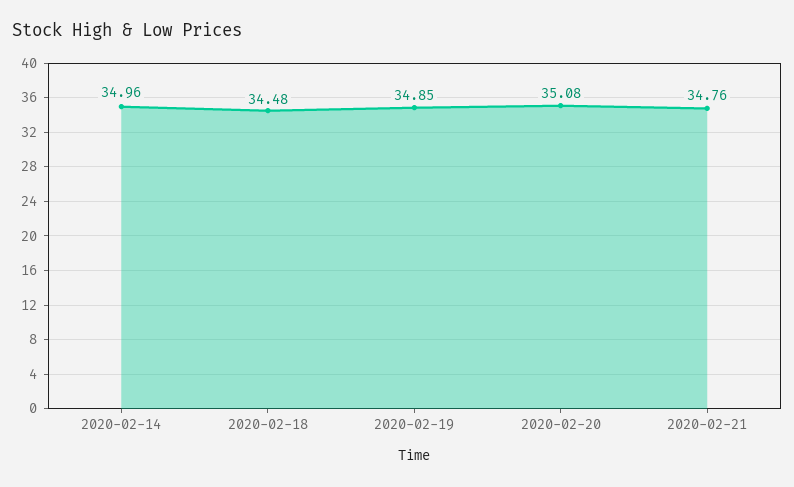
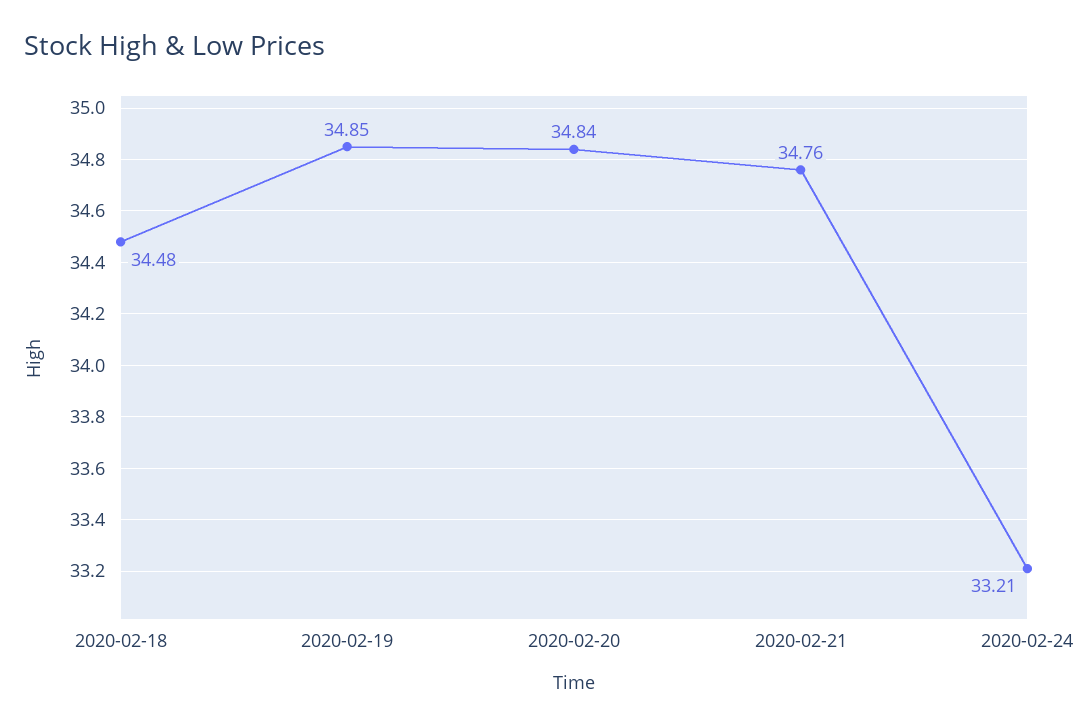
2020-02-14: 34.96 -> none
2020-02-20: 35.08 -> 34.84
2020-02-24: none -> 33.21

